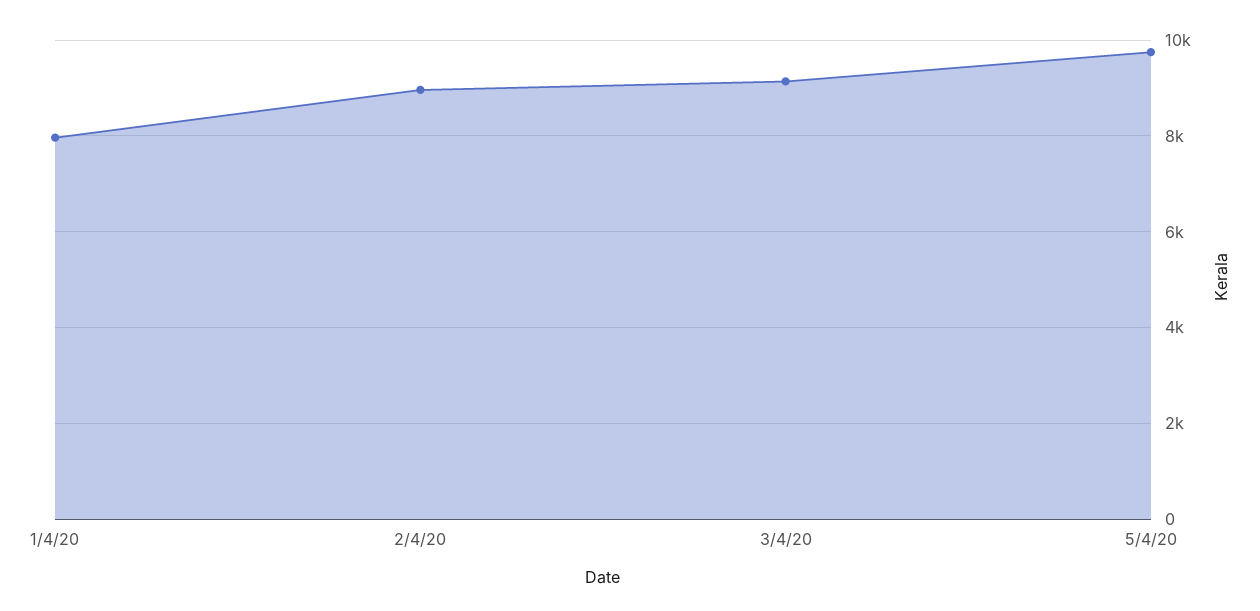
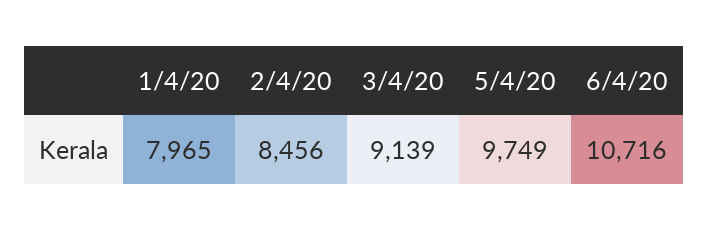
2/4/20: 9000 -> 8456
6/4/20: none -> 10716

